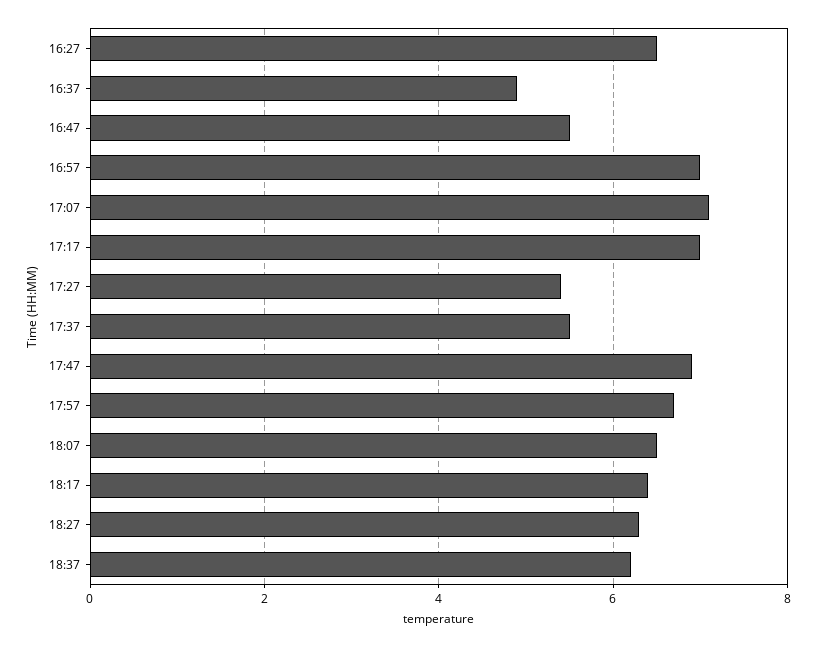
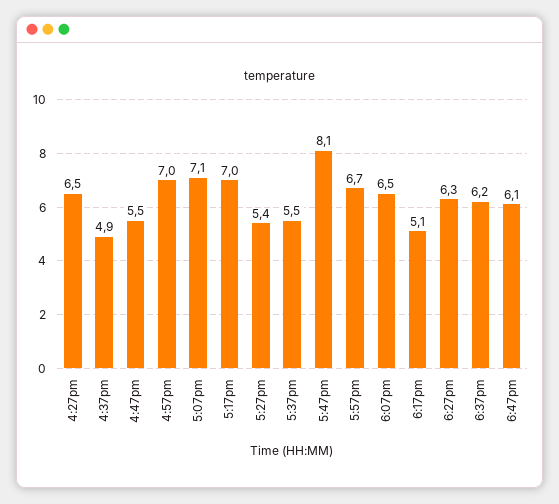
17:47: 7 -> 8.1
18:17: 6.5 -> 5.1
6:47pm: none -> 6.1

